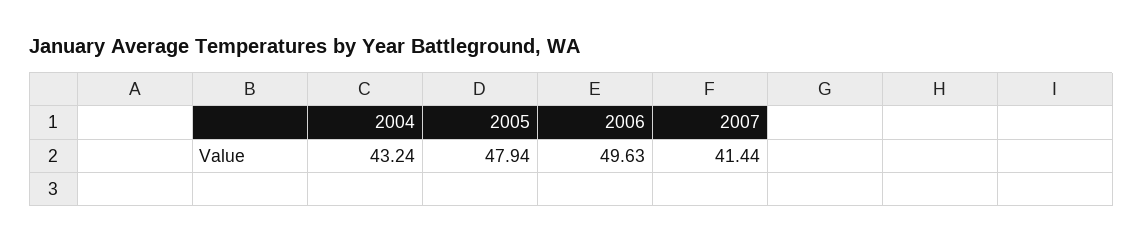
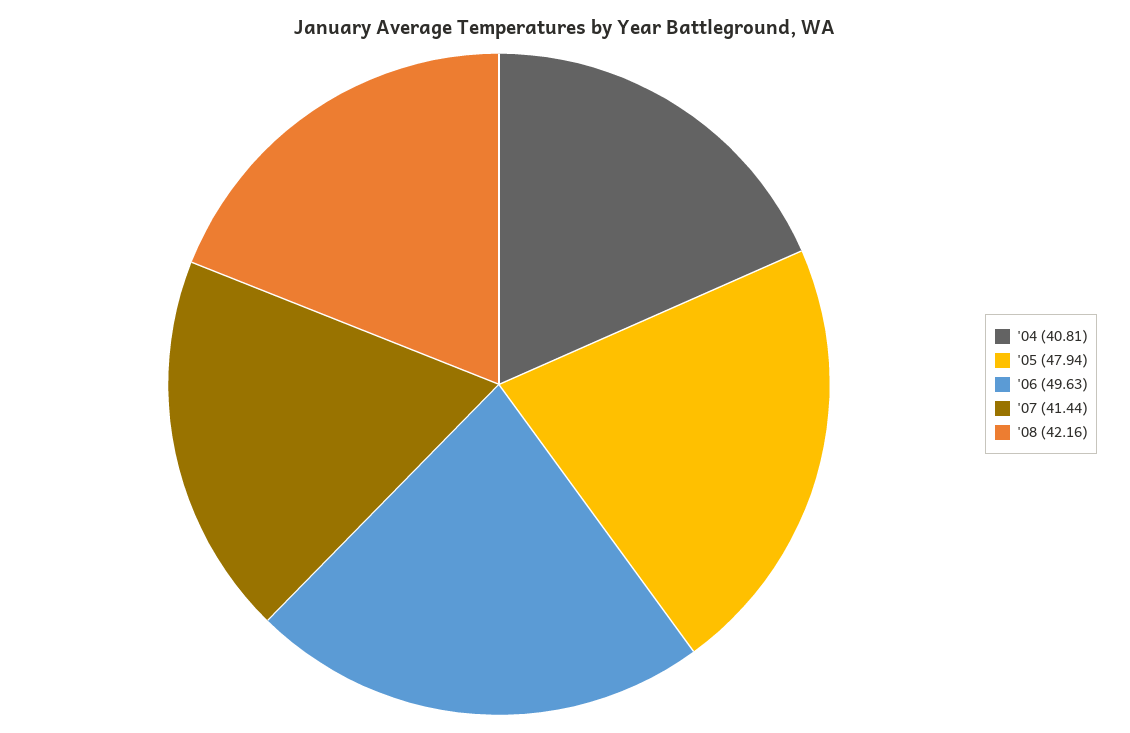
2004: 43.24 -> 40.81
'08: none -> 42.16

